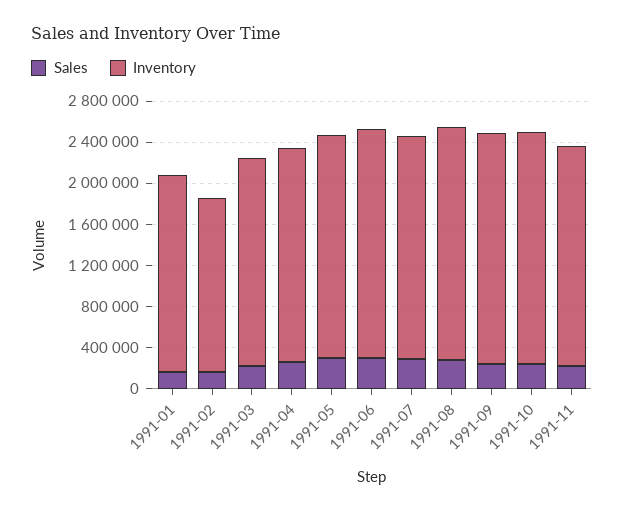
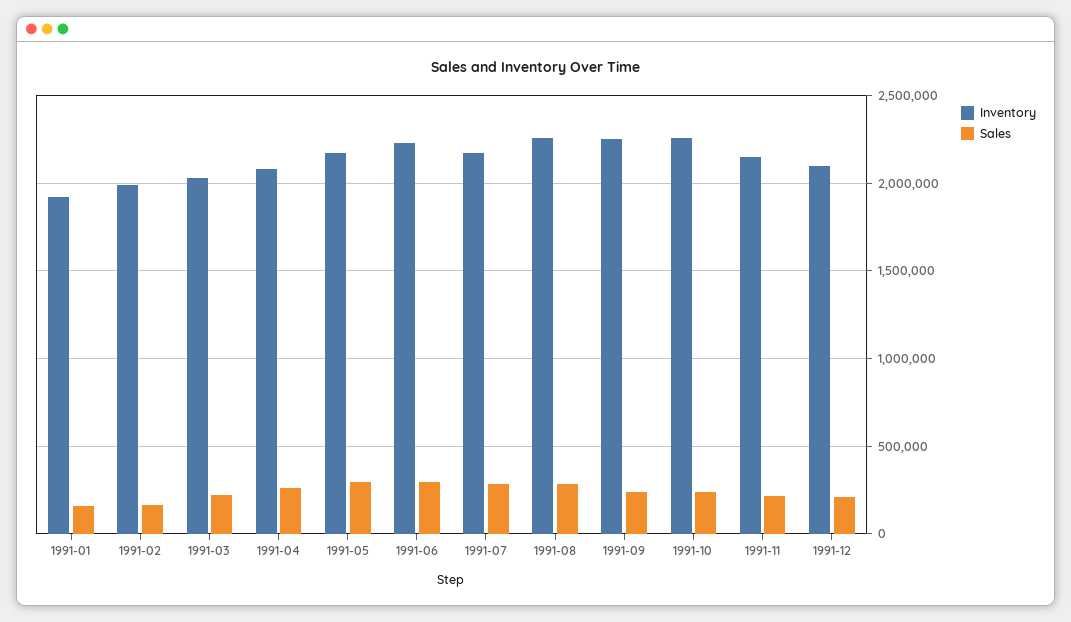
Inventory, 1991-02: 1700000 -> 2000000
Inventory, 1991-12: none -> 2100000
Sales, 1991-12: none -> 200000

